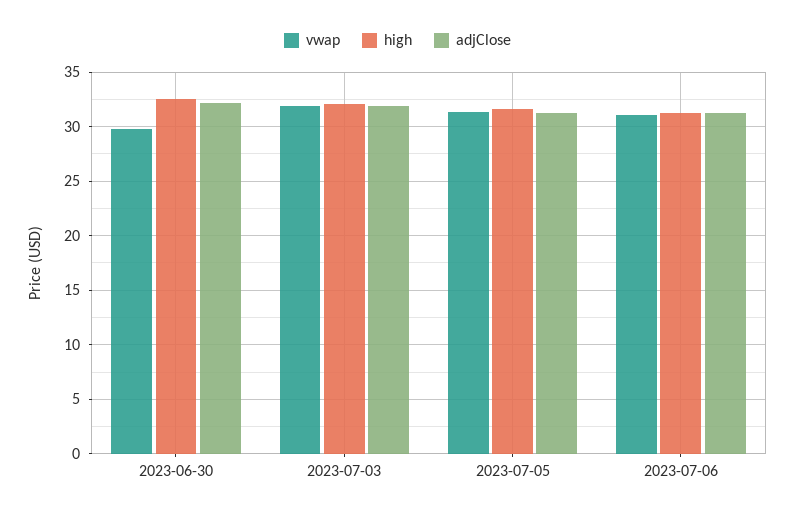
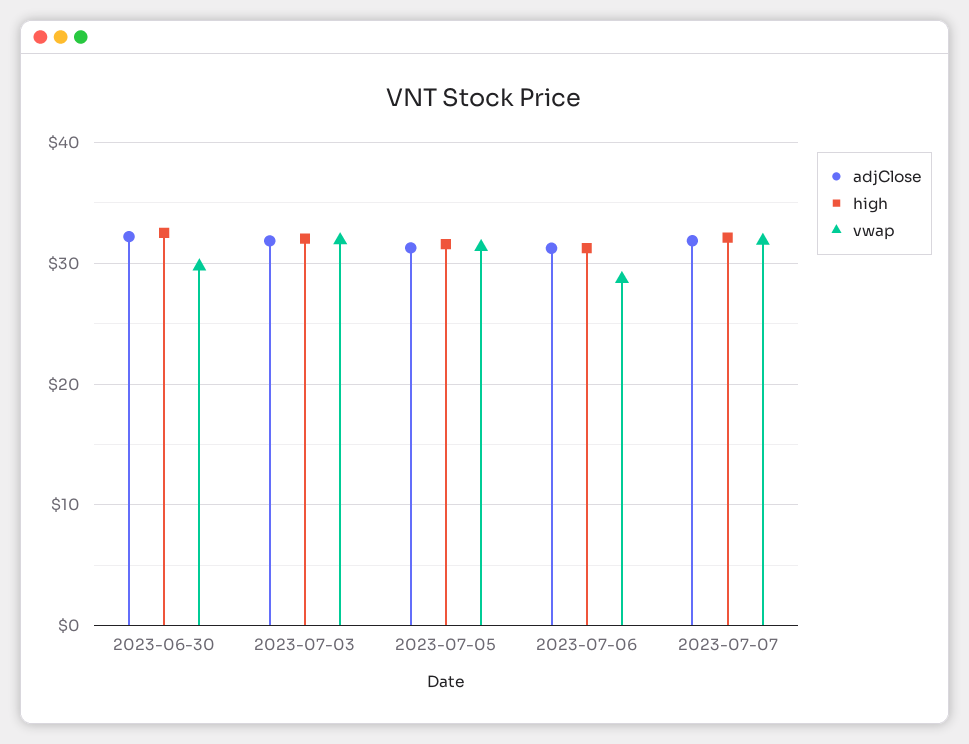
vwap, 2023-07-06: 31 -> 29
adjClose, 2023-07-07: none -> 32
high, 2023-07-07: none -> 32
vwap, 2023-07-07: none -> 32

